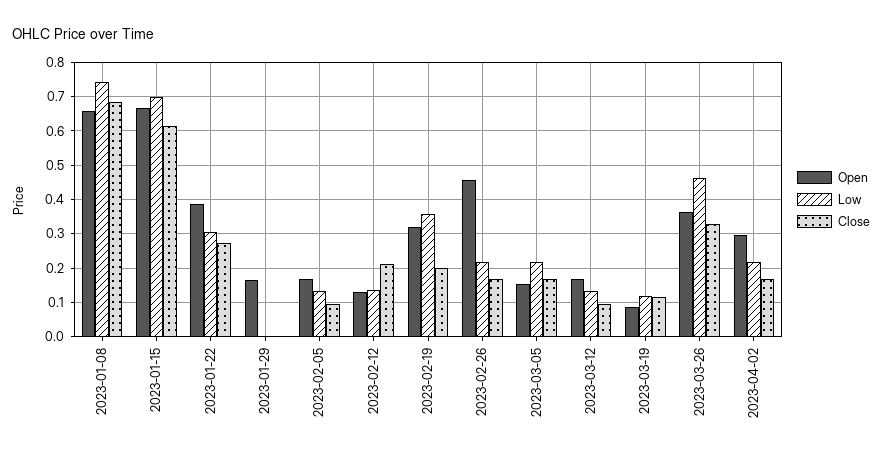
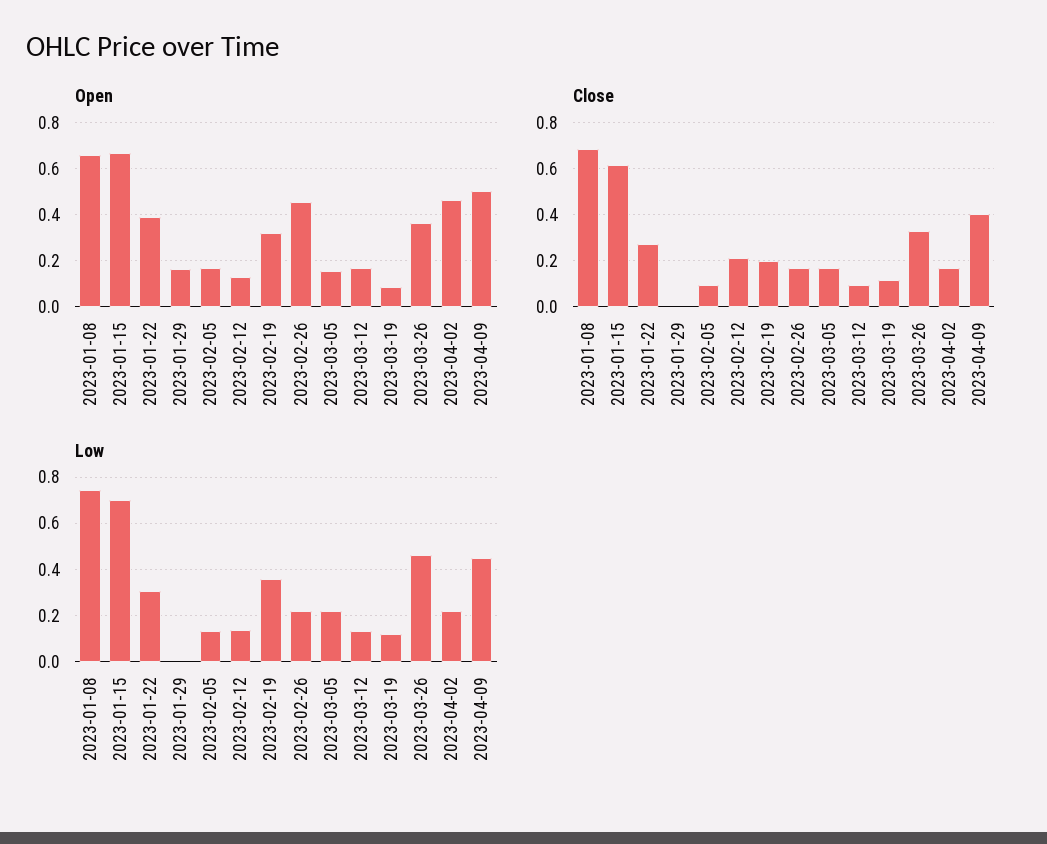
Open, 2023-04-02: 0.3 -> 0.45
Open, 2023-04-09: none -> 0.5
Close, 2023-04-09: none -> 0.4
Low, 2023-04-09: none -> 0.45

